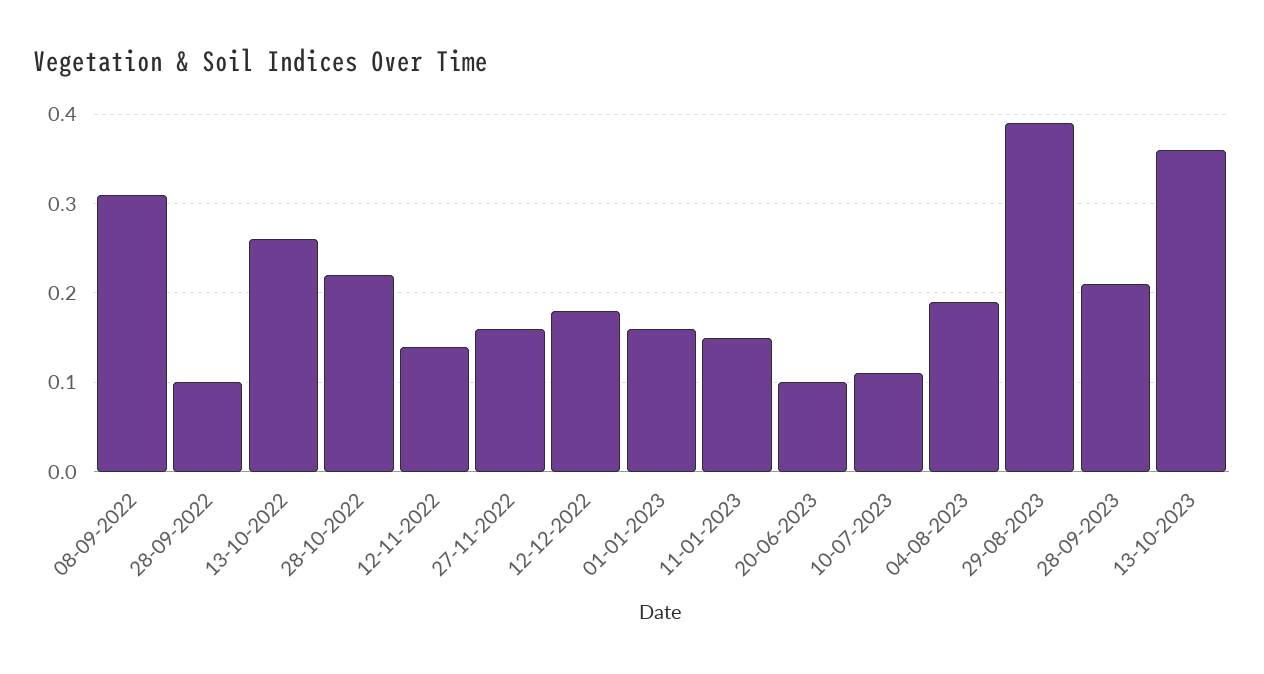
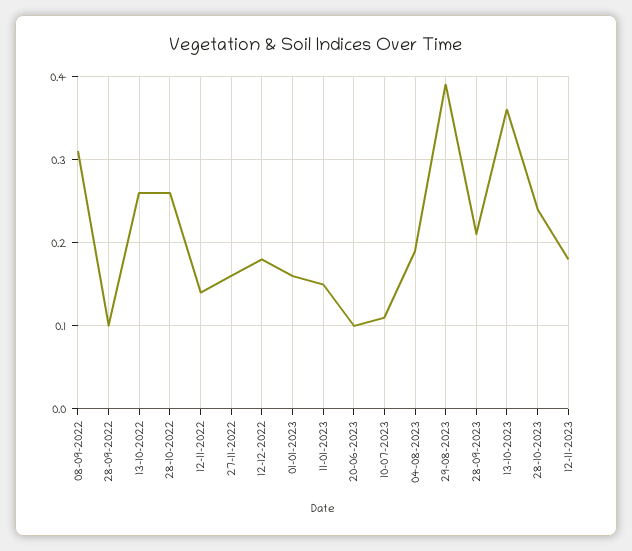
28-10-2022: 0.22 -> 0.26
28-10-2023: none -> 0.24
12-11-2023: none -> 0.18

